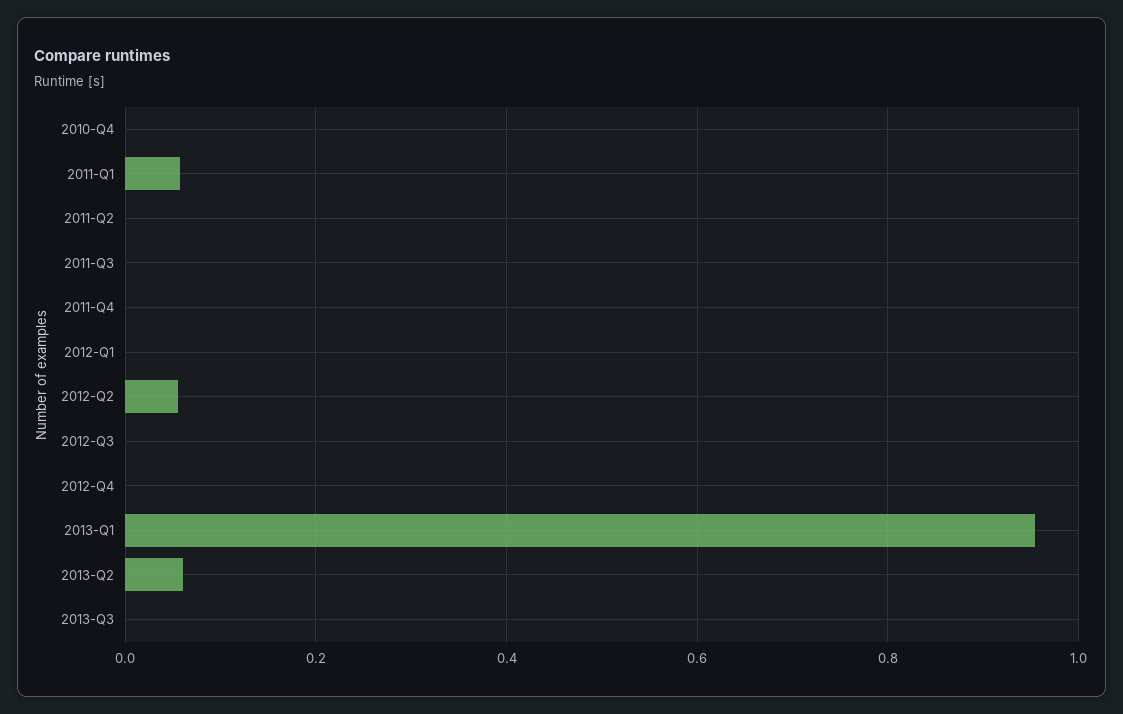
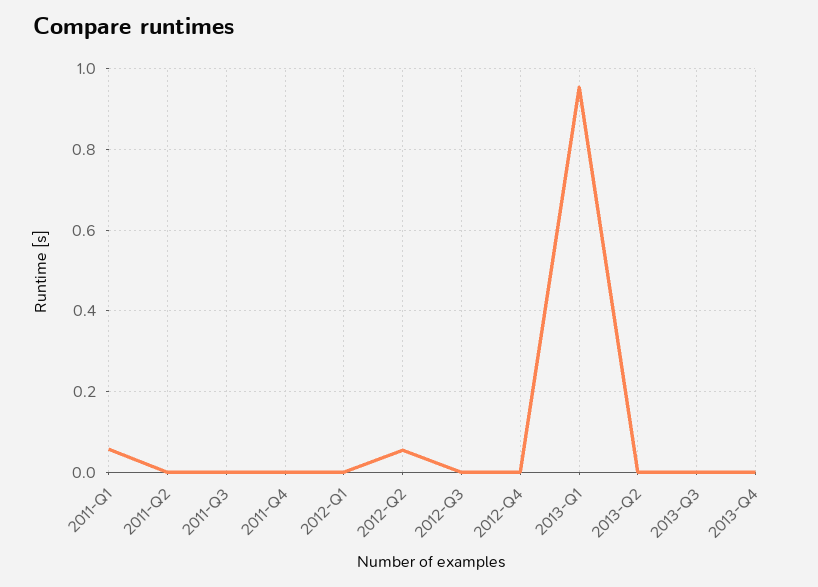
2010-Q4: 0 -> none
2013-Q2: 0.06 -> 0
2013-Q4: none -> 0

